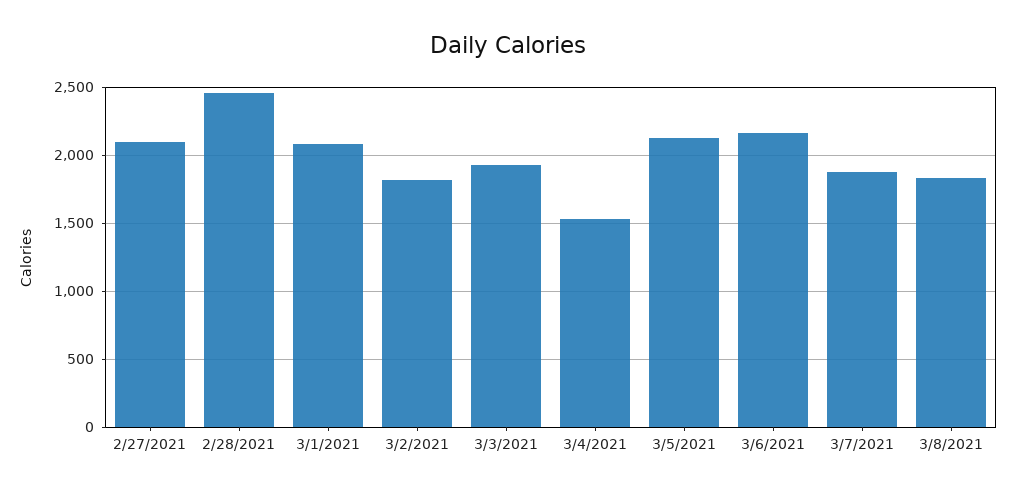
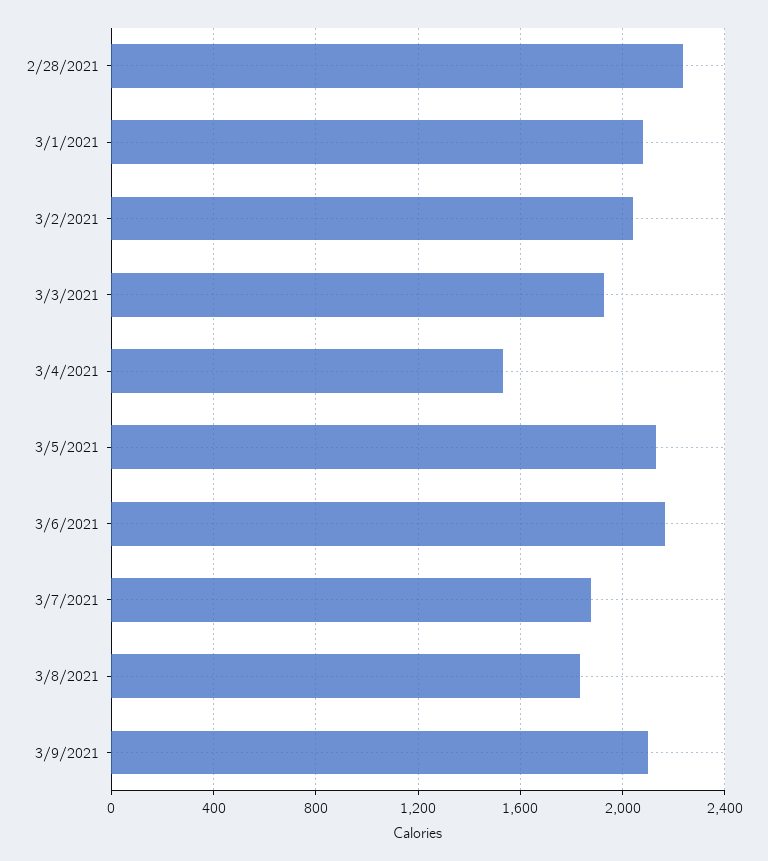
2/27/2021: 2100 -> none
2/28/2021: 2450 -> 2250
3/2/2021: 1800 -> 2050
3/9/2021: none -> 2100

